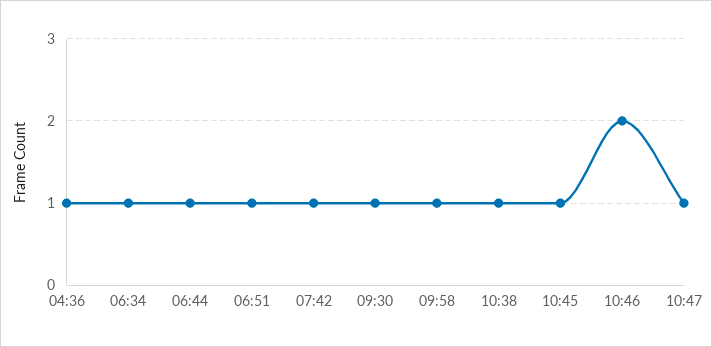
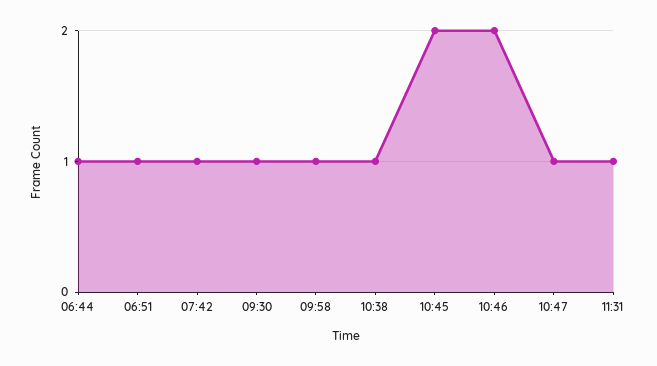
04:36: 1 -> none
06:34: 1 -> none
10:45: 1 -> 2
11:31: none -> 1

